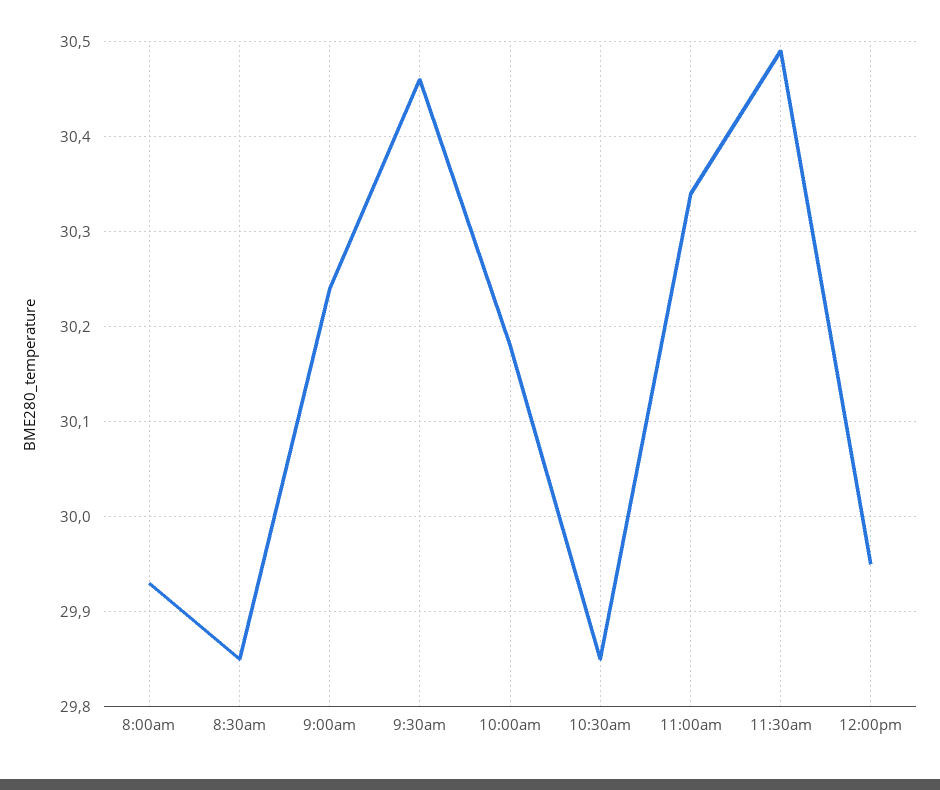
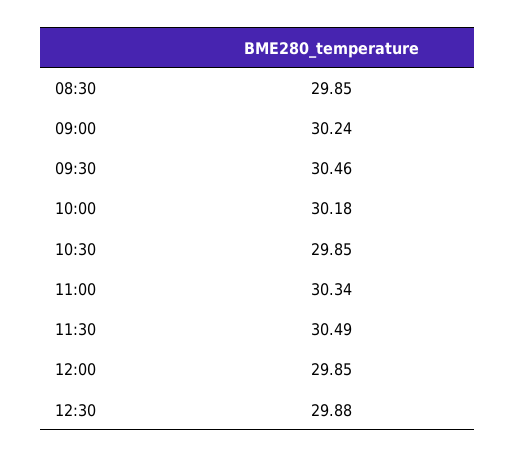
8:00am: 29.93 -> none
12:00pm: 29.95 -> 29.85
12:30: none -> 29.88

